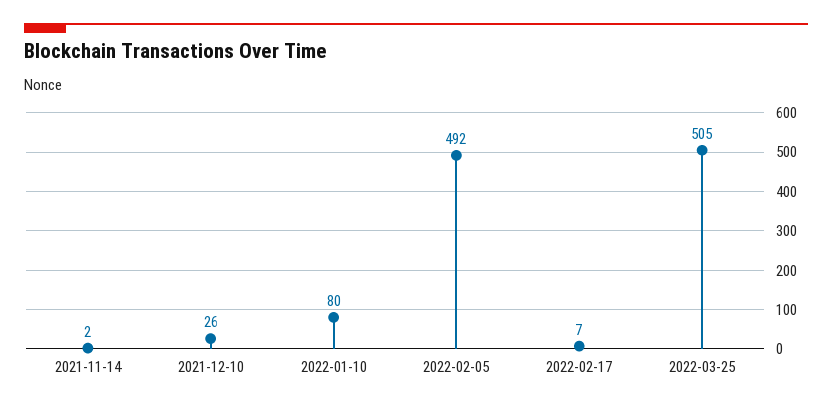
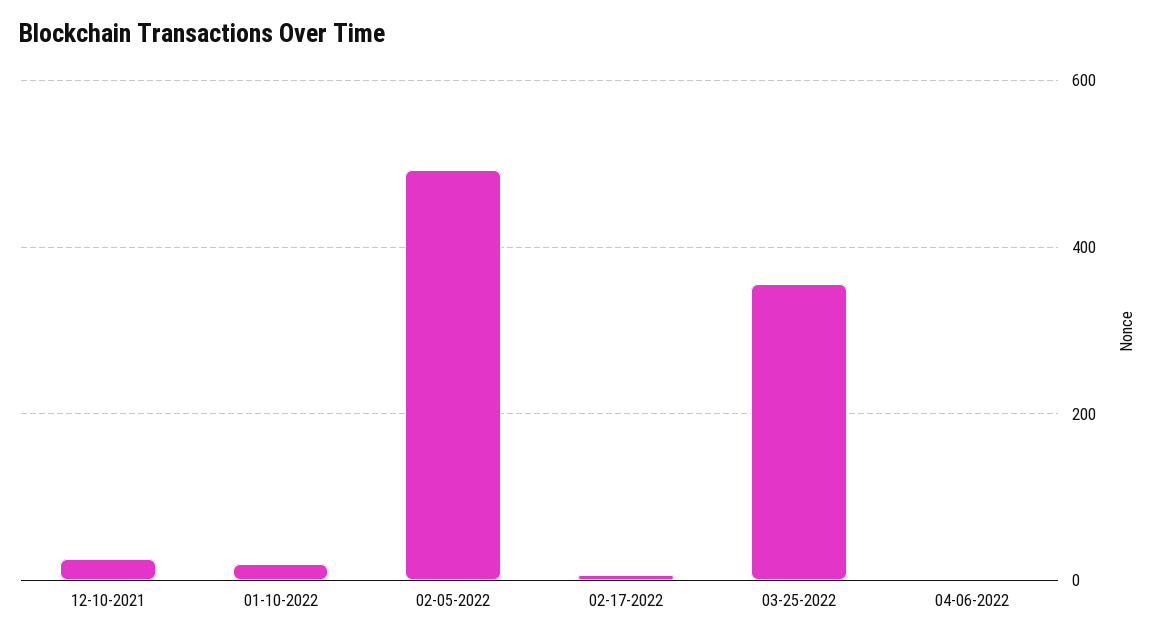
2021-11-14: 2 -> none
2022-01-10: 80 -> 20
2022-03-25: 505 -> 360
04-06-2022: none -> 0

